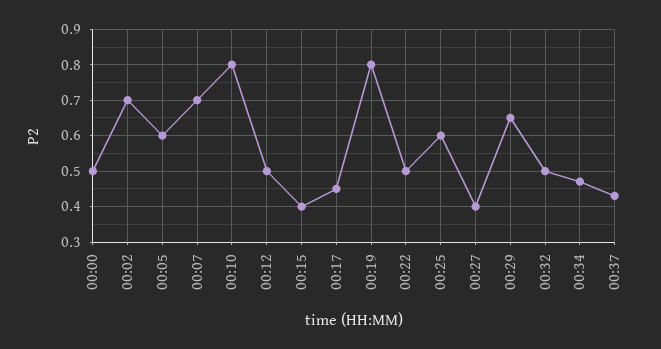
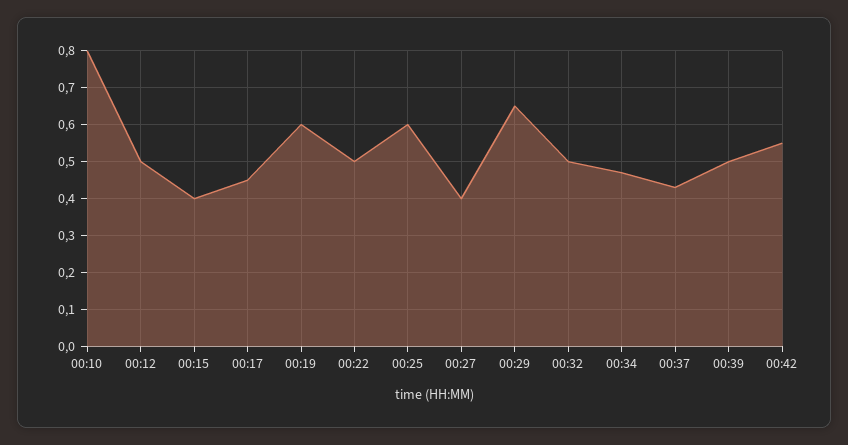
00:00: 0.5 -> none
00:02: 0.7 -> none
00:05: 0.6 -> none
00:07: 0.7 -> none
00:19: 0.8 -> 0.6
00:39: none -> 0.5
00:42: none -> 0.55

